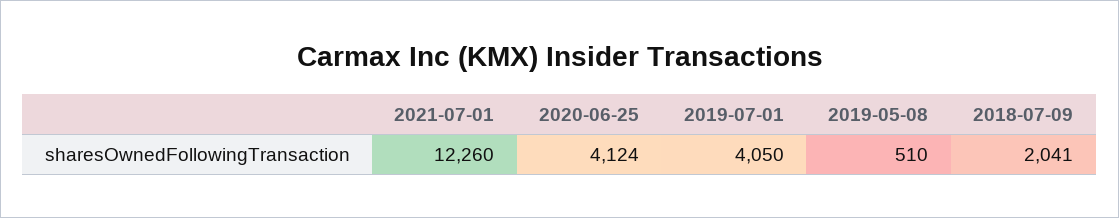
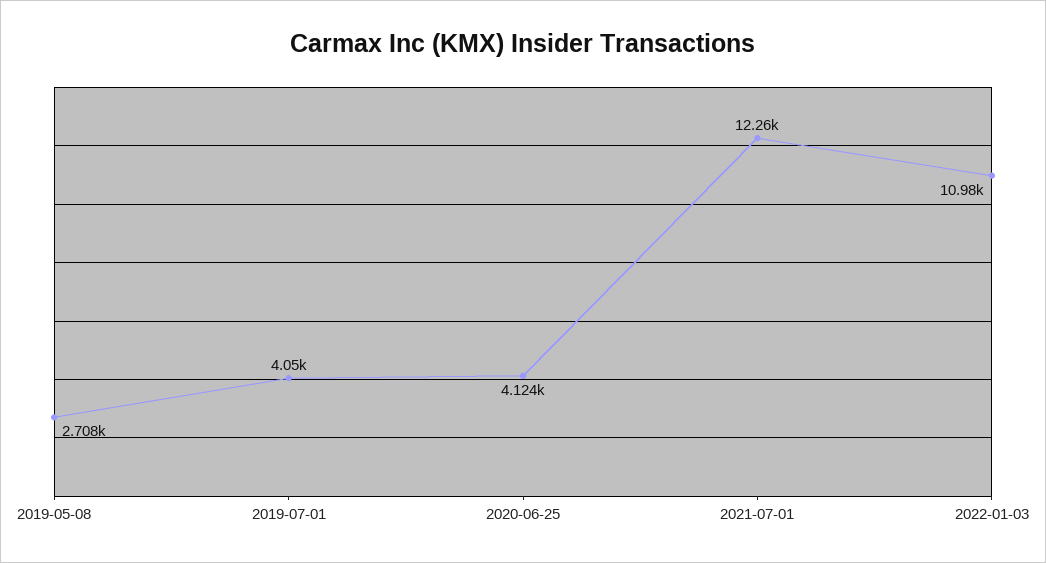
2019-05-08: 510 -> 2708
2018-07-09: 2041 -> none
2022-01-03: none -> 10980

